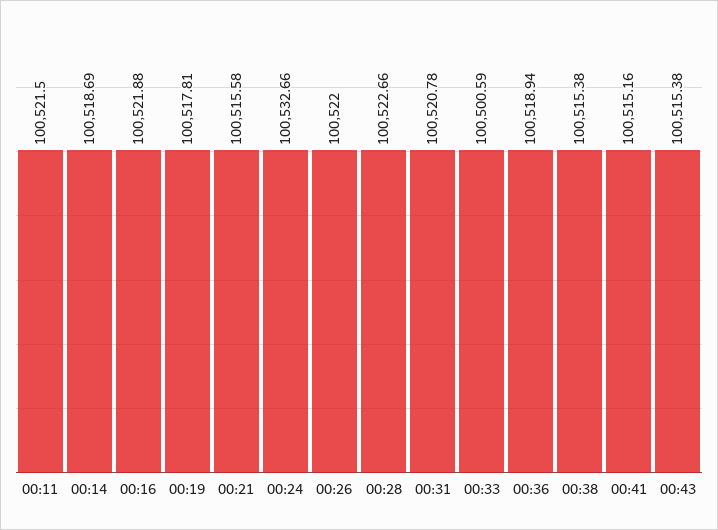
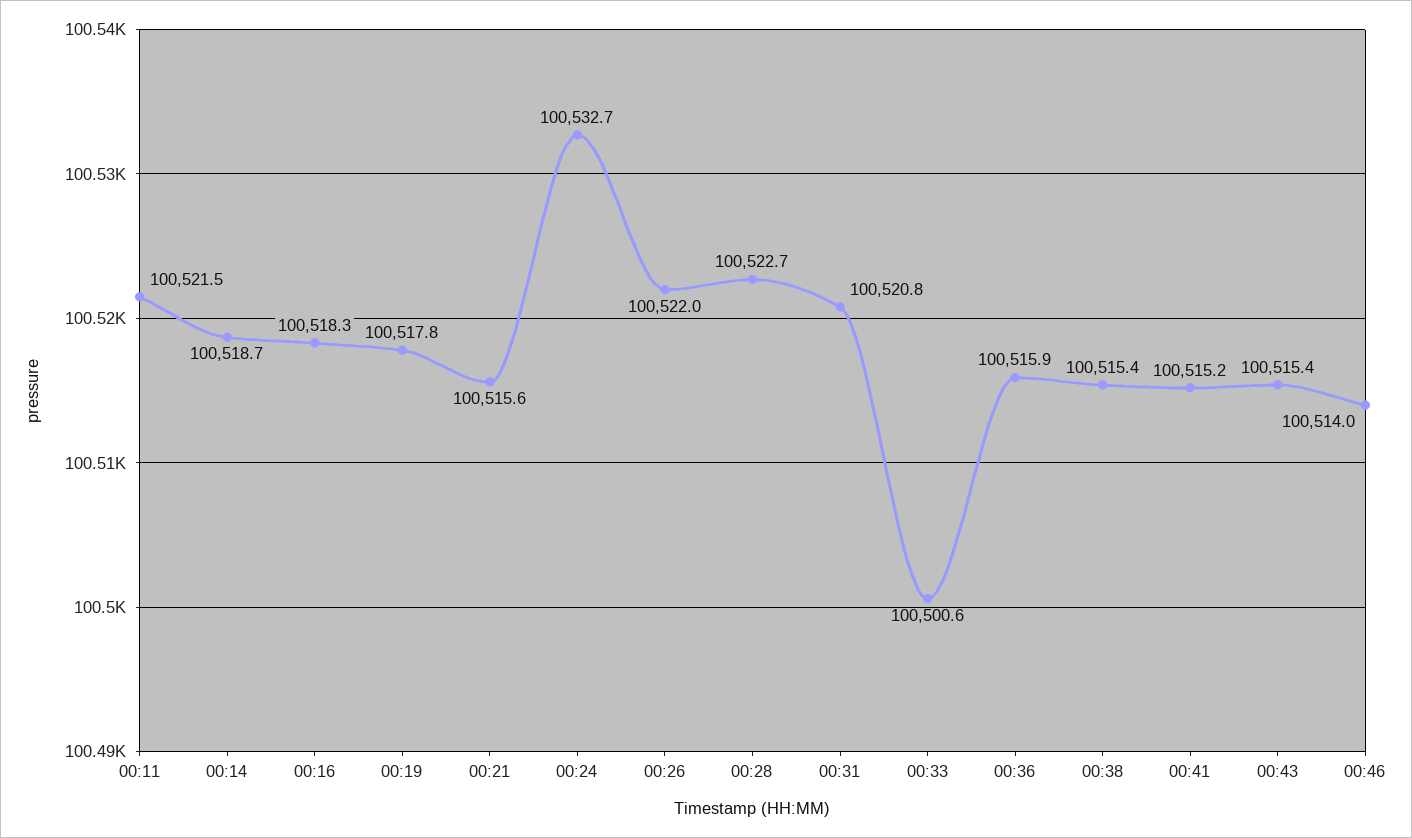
00:16: 100521.88 -> 100518.3
00:36: 100518.94 -> 100515.9
00:46: none -> 100514

